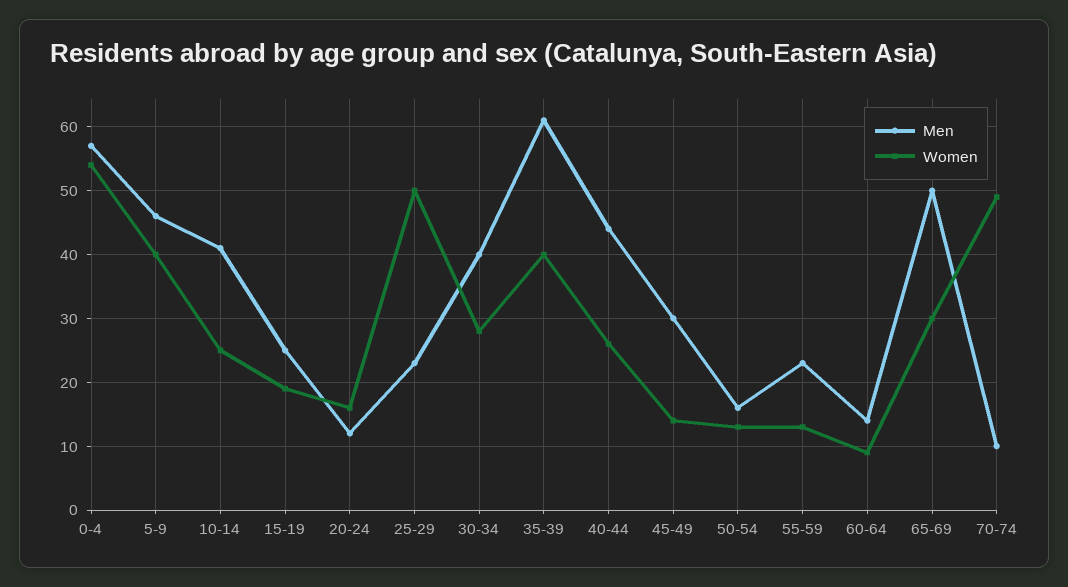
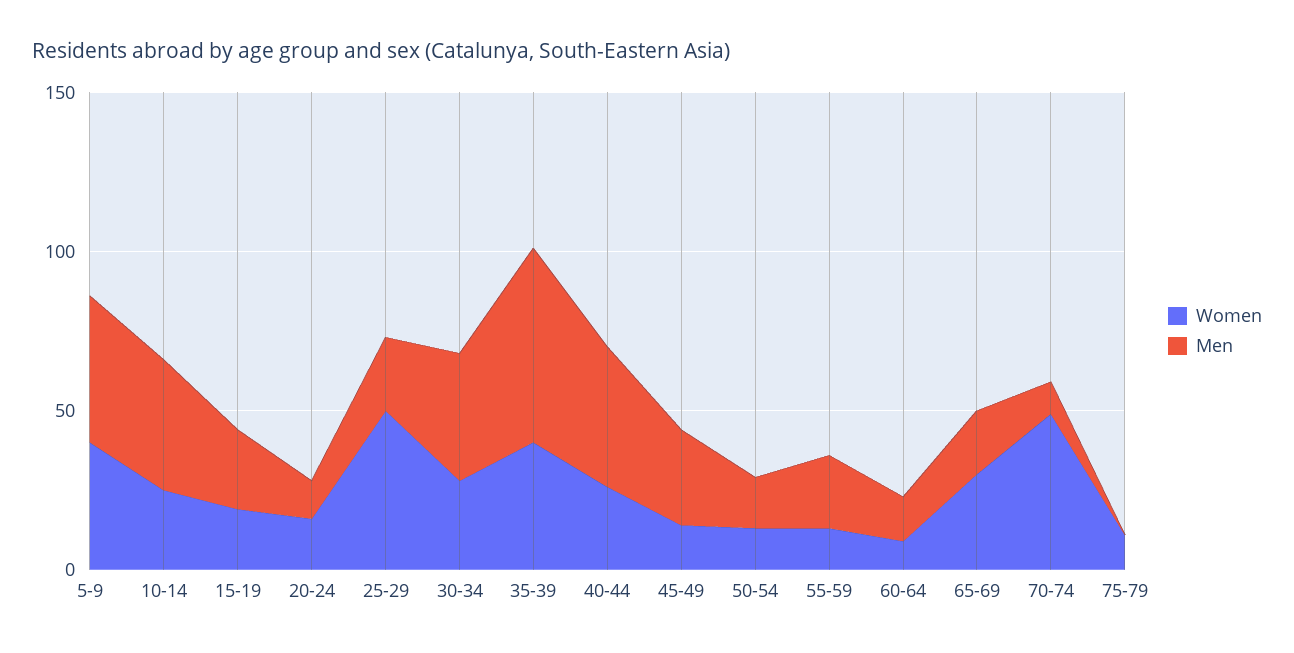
Men, 0-4: 57 -> none
Women, 0-4: 54 -> none
Men, 65-69: 50 -> 20
Women, 75-79: none -> 10
Men, 75-79: none -> 0

